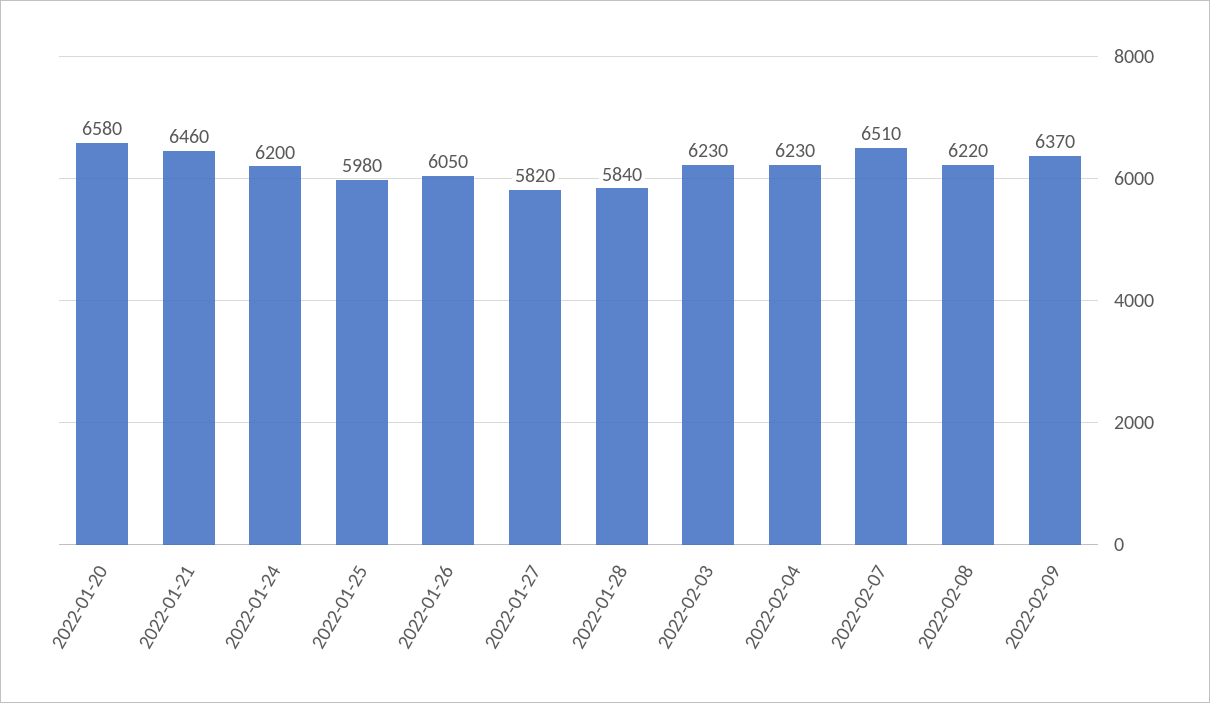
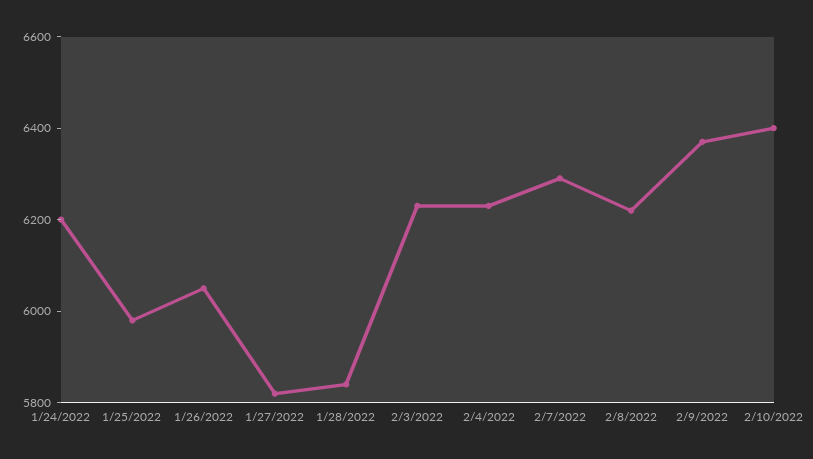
2022-01-20: 6580 -> none
2022-01-21: 6460 -> none
2022-02-07: 6510 -> 6300
2/10/2022: none -> 6400

